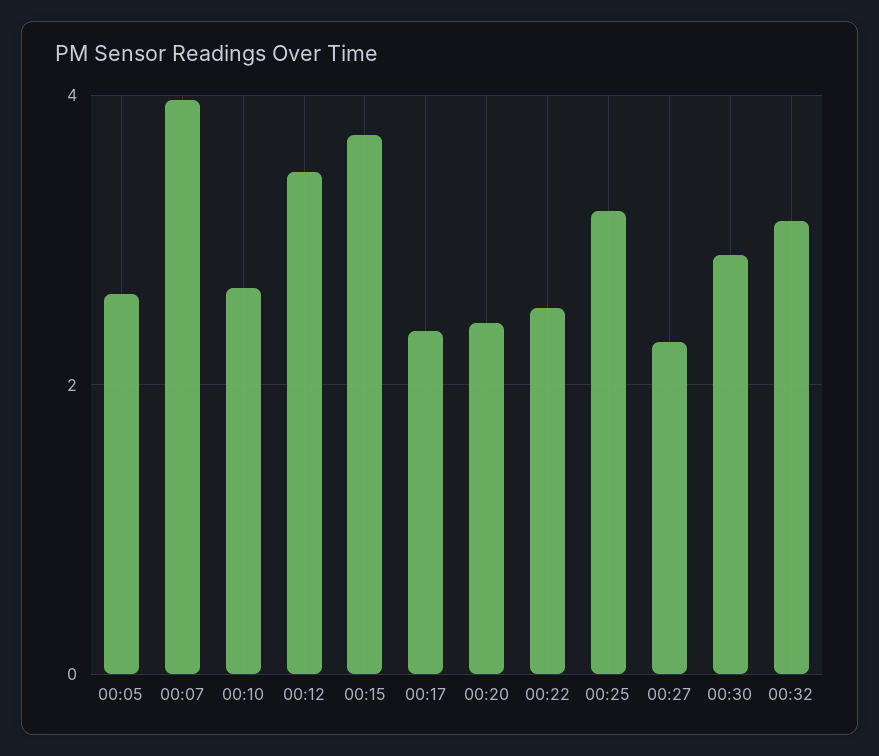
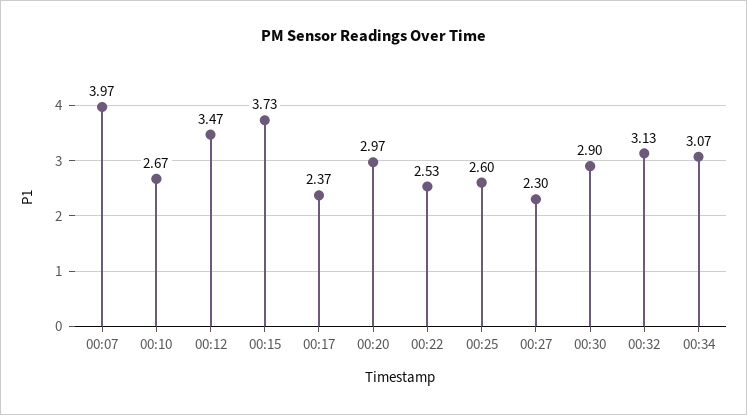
00:05: 2.6 -> none
00:20: 2.4 -> 2.97
00:25: 3.2 -> 2.6
00:34: none -> 3.07

